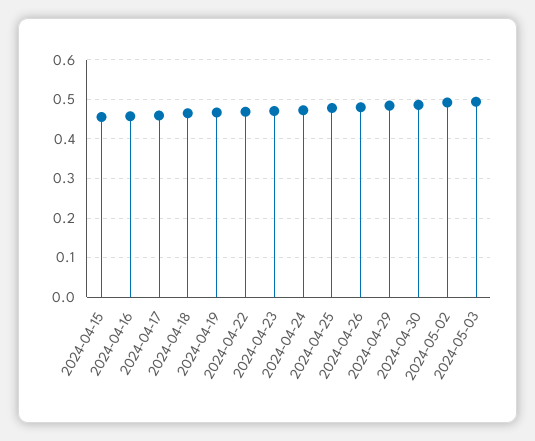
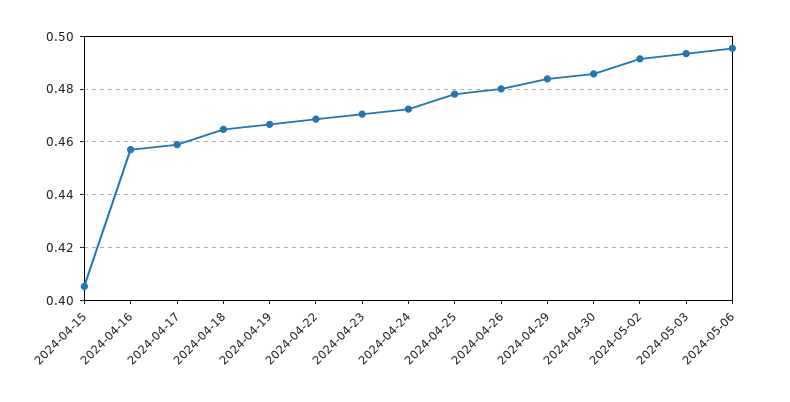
2024-04-15: 0.46 -> 0.405
2024-05-06: none -> 0.495

